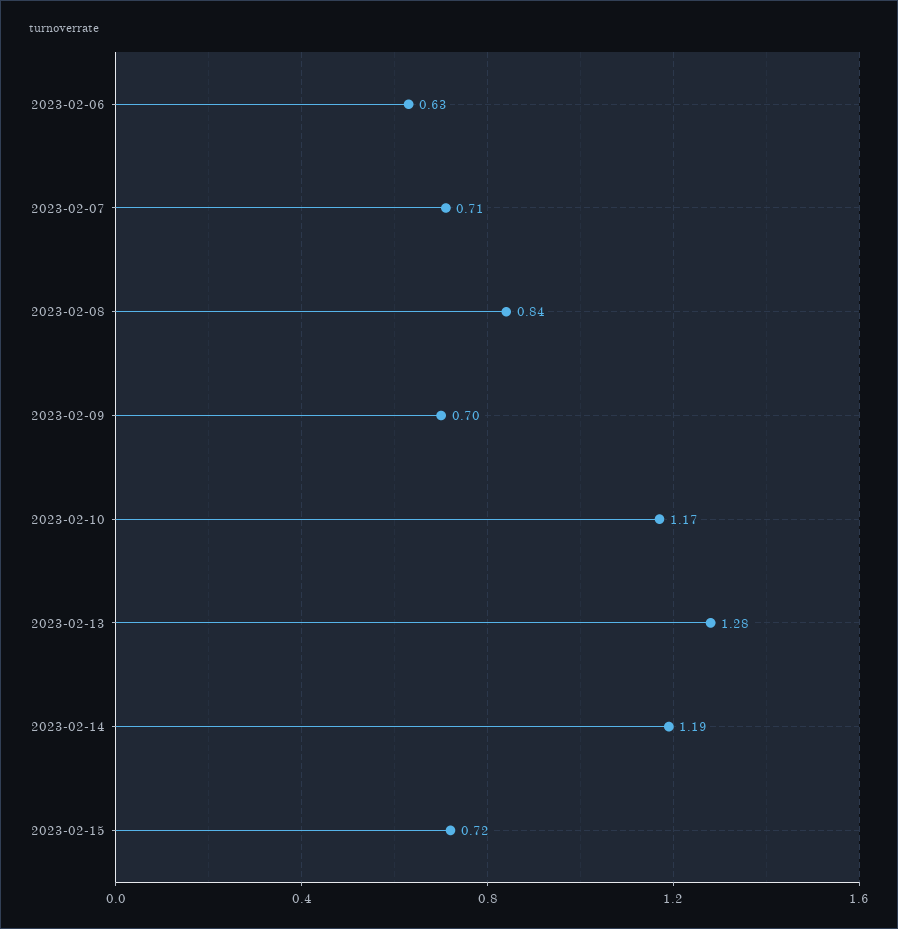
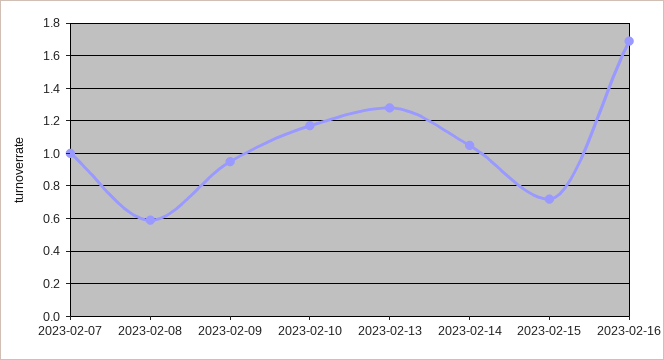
2023-02-06: 0.63 -> none
2023-02-07: 0.71 -> 1
2023-02-08: 0.84 -> 0.6
2023-02-09: 0.7 -> 0.95
2023-02-14: 1.19 -> 1.05
2023-02-16: none -> 1.7

